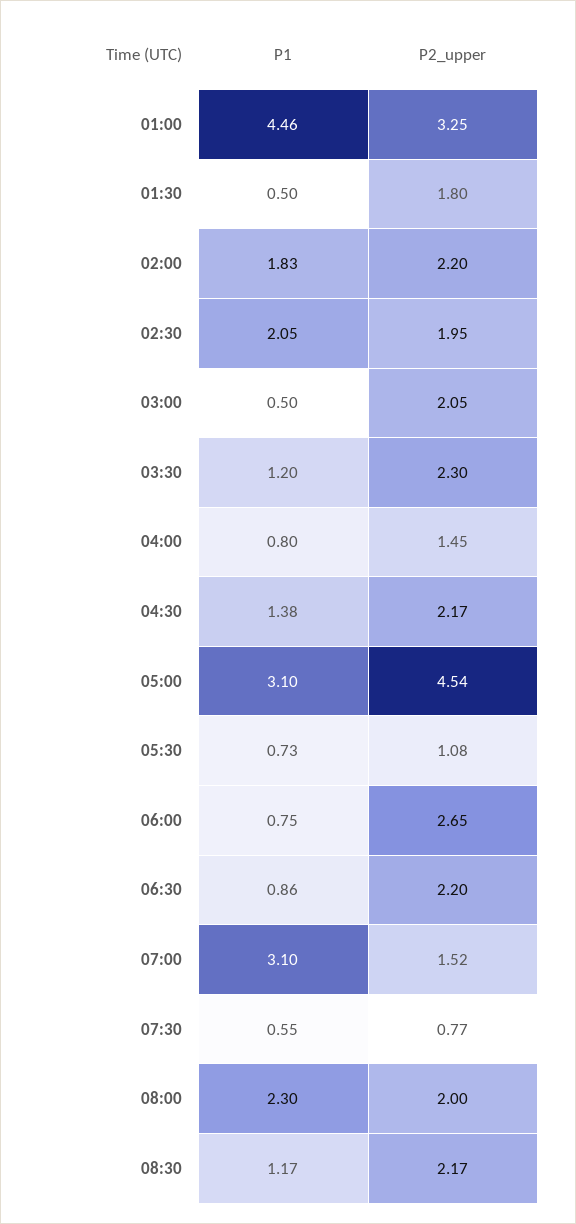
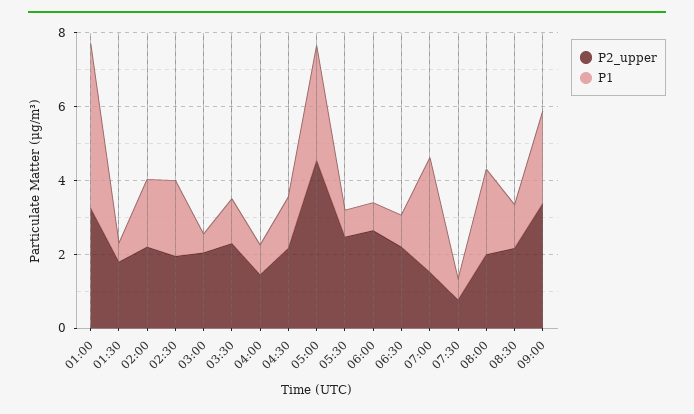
P2_upper, 05:30: 1.08 -> 2.5
P2_upper, 09:00: none -> 3.5
P1, 09:00: none -> 2.5

